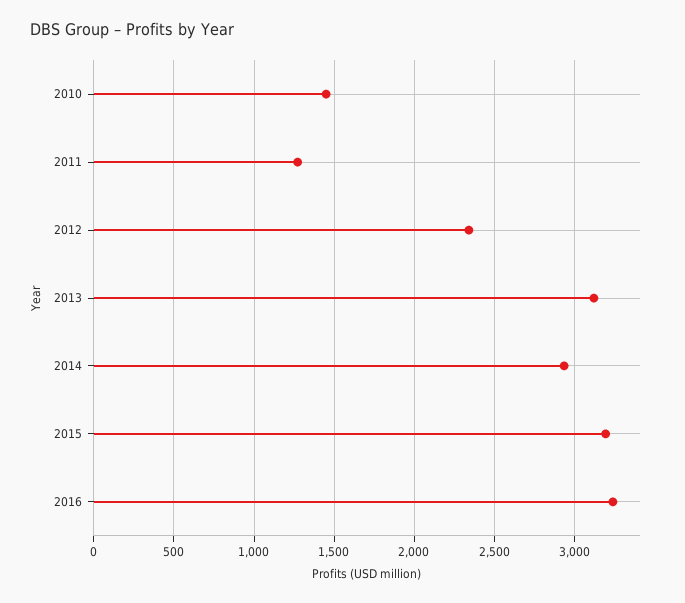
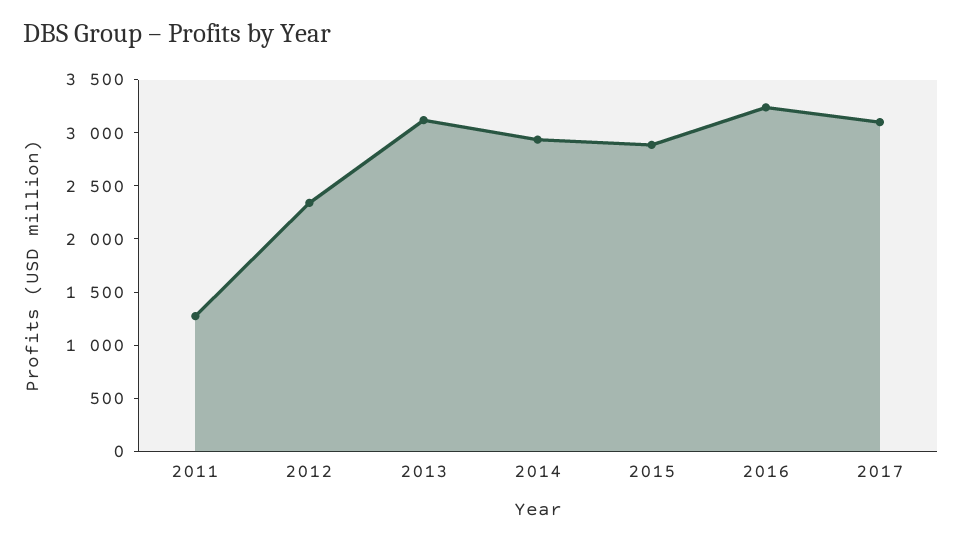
2010: 1450 -> none
2015: 3200 -> 2900
2017: none -> 3100

